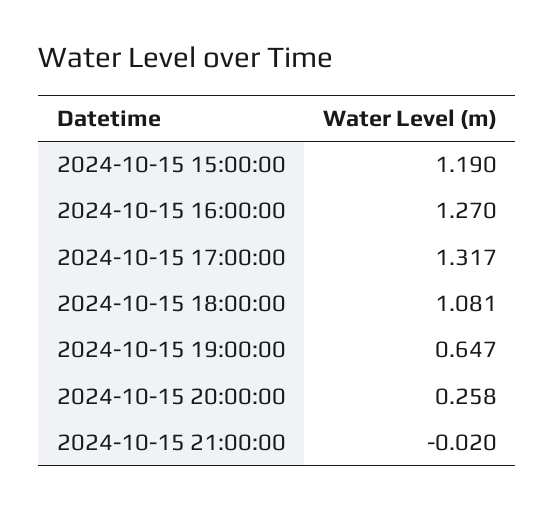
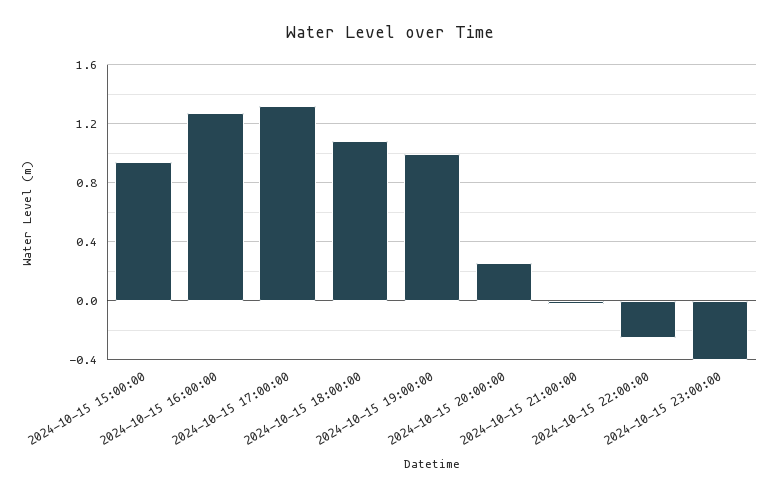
2024-10-15 15:00:00: 1.19 -> 0.95
2024-10-15 19:00:00: 0.647 -> 1
2024-10-15 22:00:00: none -> -0.25
2024-10-15 23:00:00: none -> -0.4

